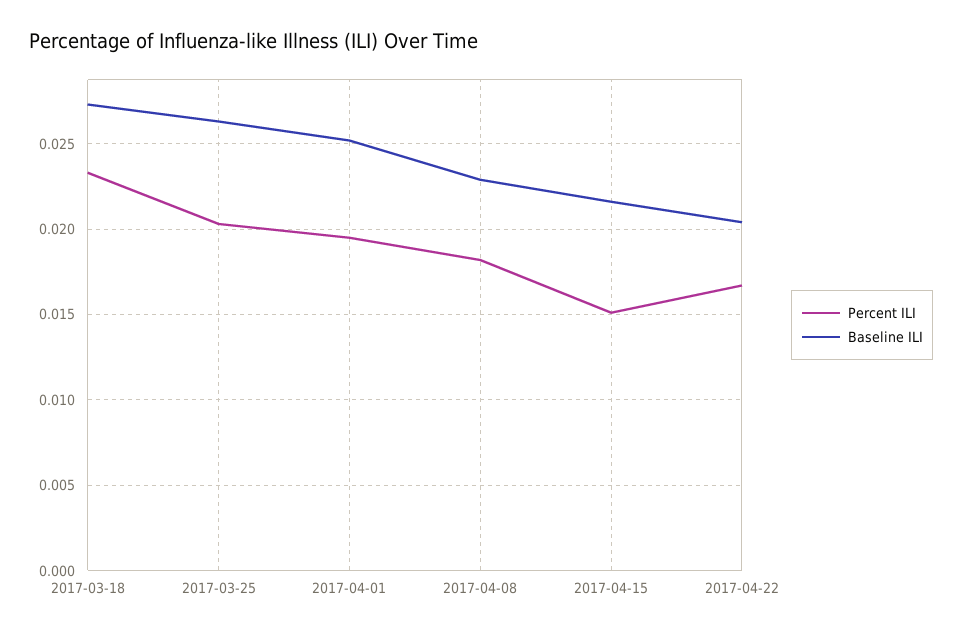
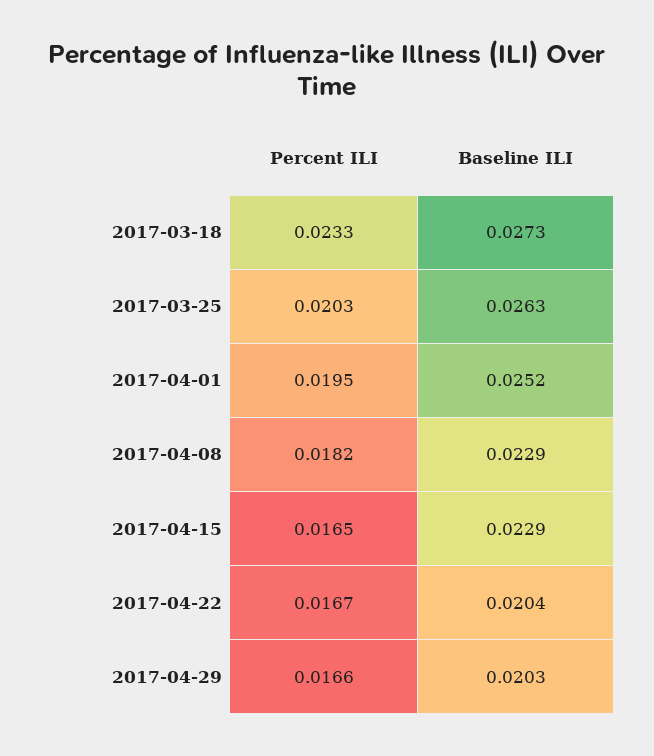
Percent ILI, 2017-04-15: 0.015 -> 0.0165
Baseline ILI, 2017-04-15: 0.0215 -> 0.0229
Percent ILI, 2017-04-29: none -> 0.0166
Baseline ILI, 2017-04-29: none -> 0.0203

